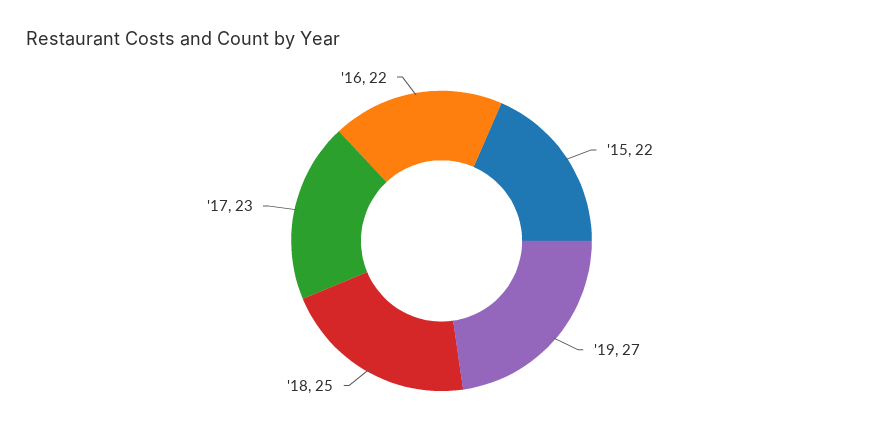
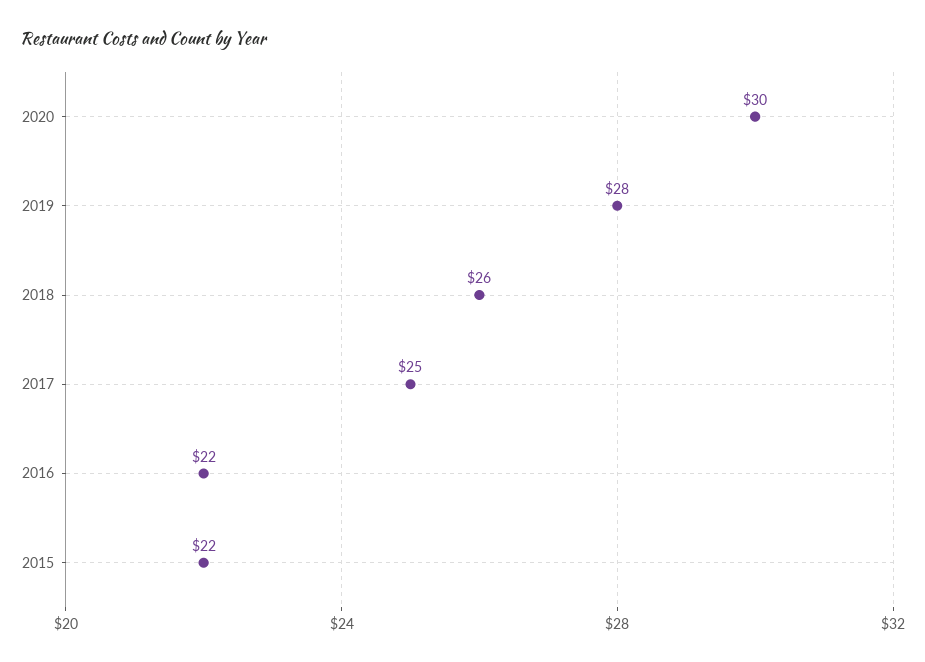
'19: 27 -> 28
'18: 25 -> 26
'17: 23 -> 25
2020: none -> 30

